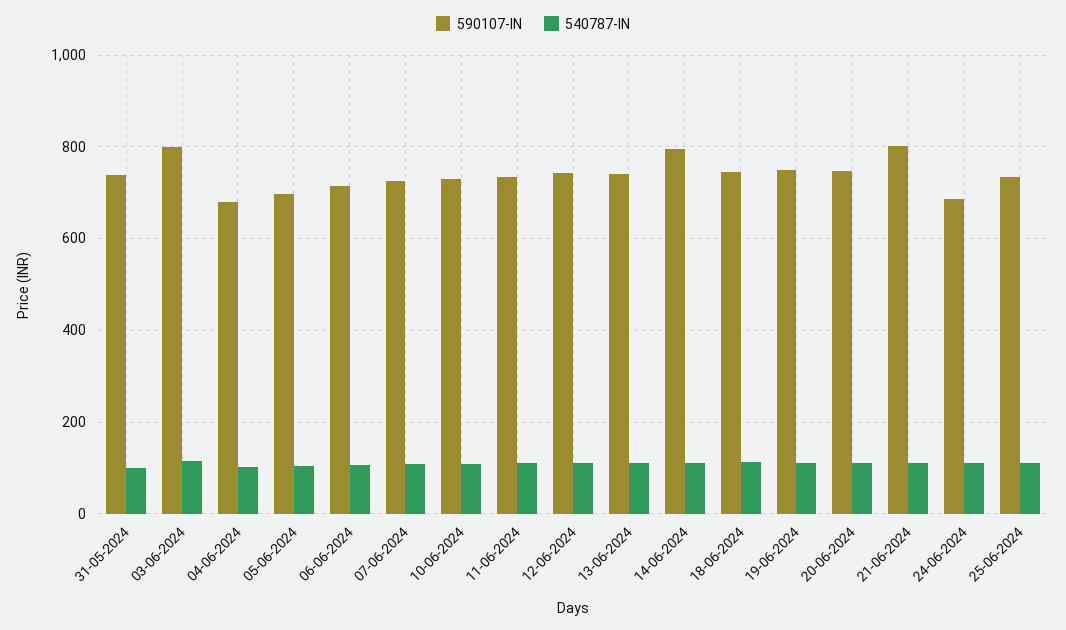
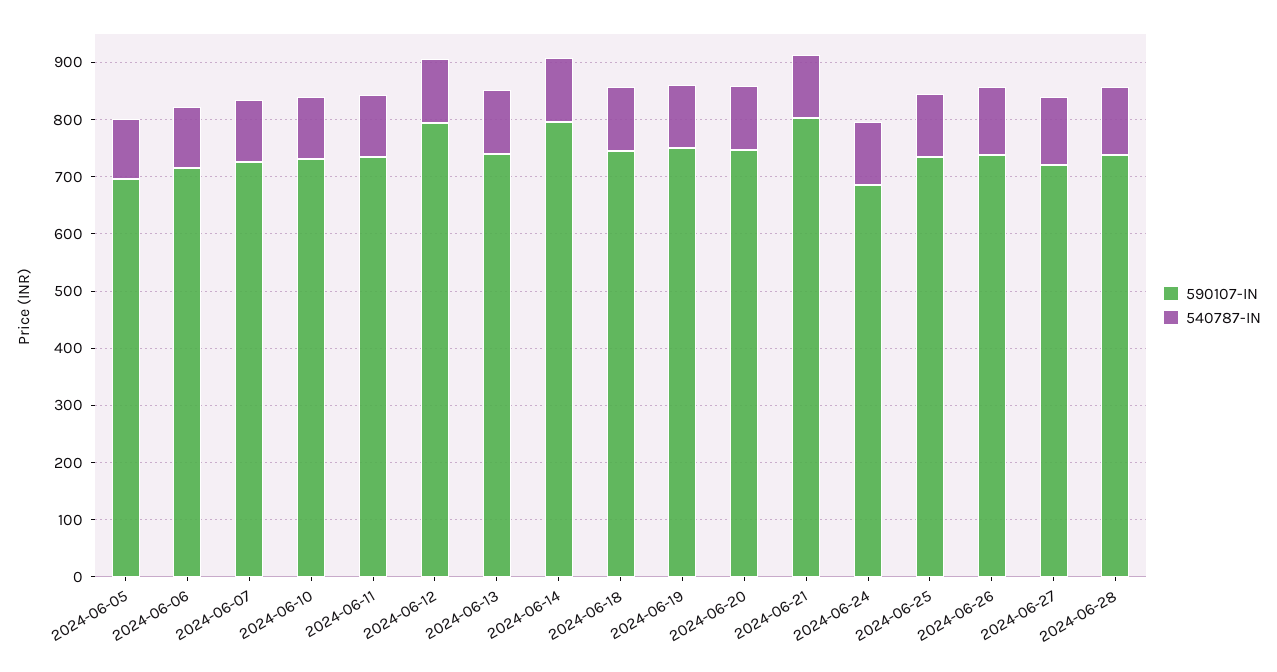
590107-IN, 31-05-2024: 740 -> none
540787-IN, 31-05-2024: 100 -> none
590107-IN, 03-06-2024: 800 -> none
540787-IN, 03-06-2024: 120 -> none
590107-IN, 04-06-2024: 680 -> none
540787-IN, 04-06-2024: 100 -> none
590107-IN, 12-06-2024: 740 -> 800
590107-IN, 2024-06-26: none -> 740
540787-IN, 2024-06-26: none -> 120
590107-IN, 2024-06-27: none -> 720
540787-IN, 2024-06-27: none -> 120
590107-IN, 2024-06-28: none -> 740
540787-IN, 2024-06-28: none -> 120

